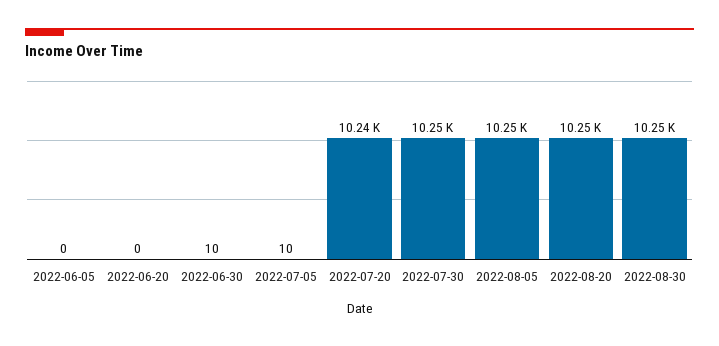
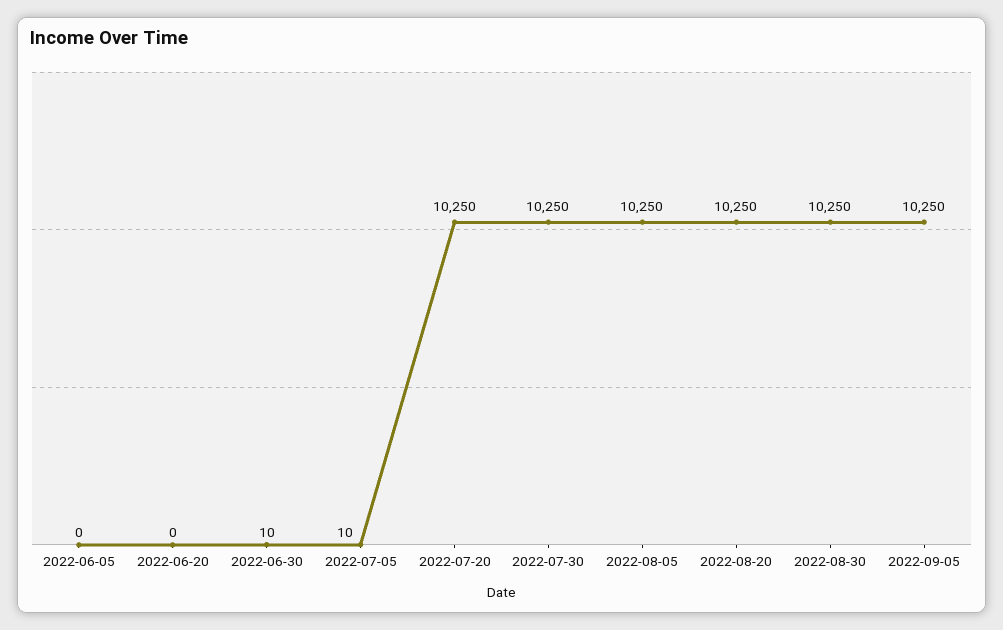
2022-07-20: 10240 -> 10250
2022-09-05: none -> 10250

